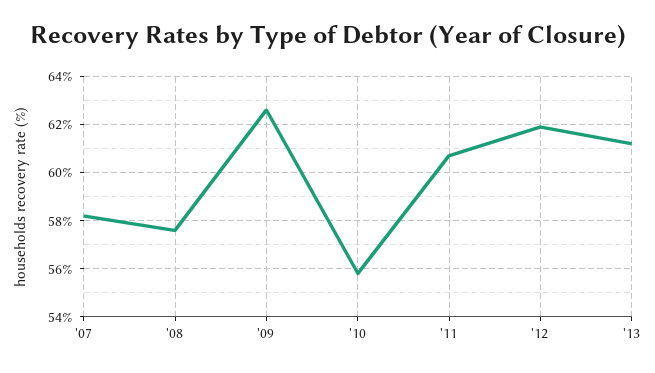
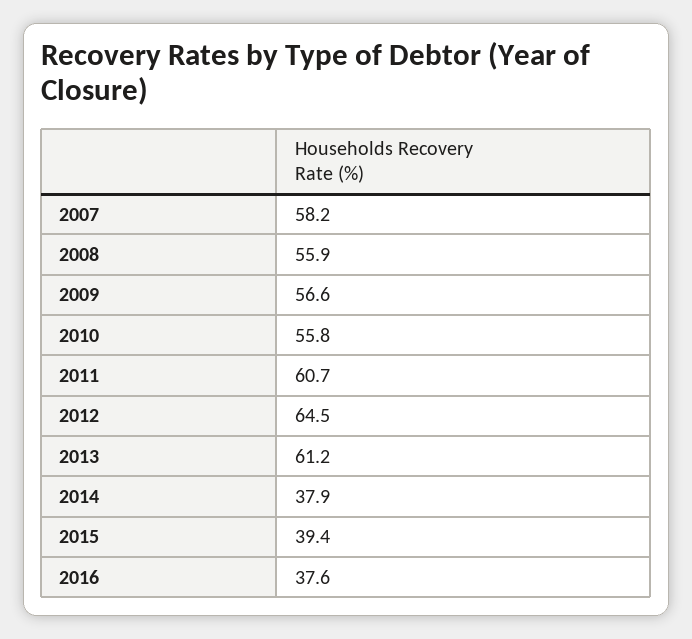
'08: 57.5 -> 55.9
'09: 62.5 -> 56.6
'12: 62 -> 64.5
2014: none -> 37.9
2015: none -> 39.4
2016: none -> 37.6

